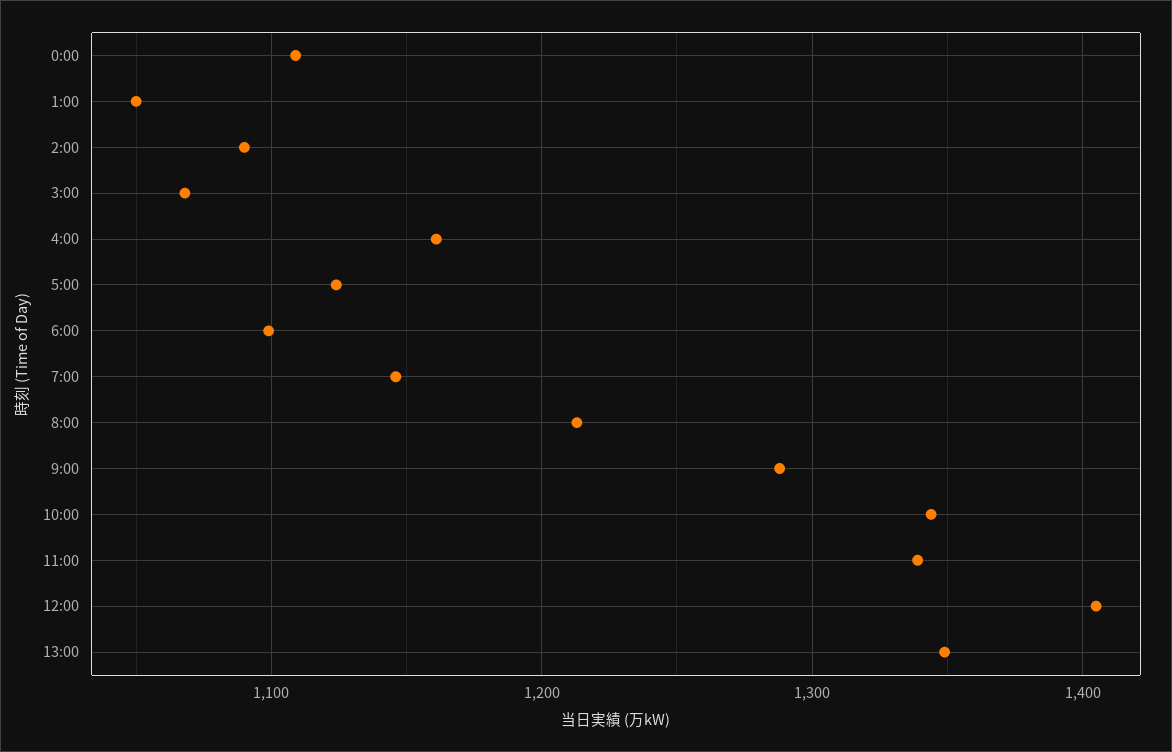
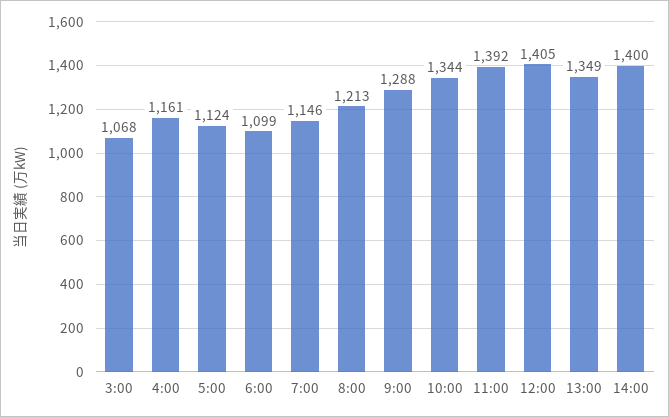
0:00: 1110 -> none
1:00: 1050 -> none
2:00: 1090 -> none
11:00: 1340 -> 1392
14:00: none -> 1400

